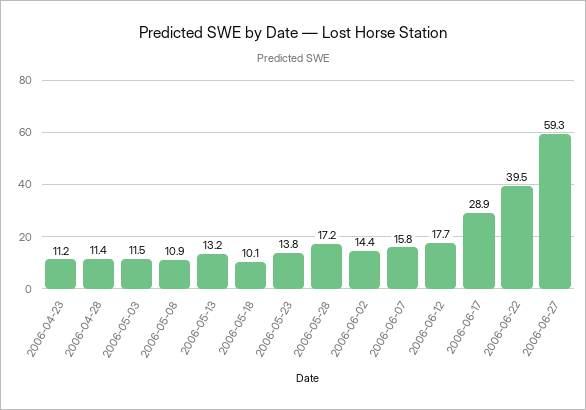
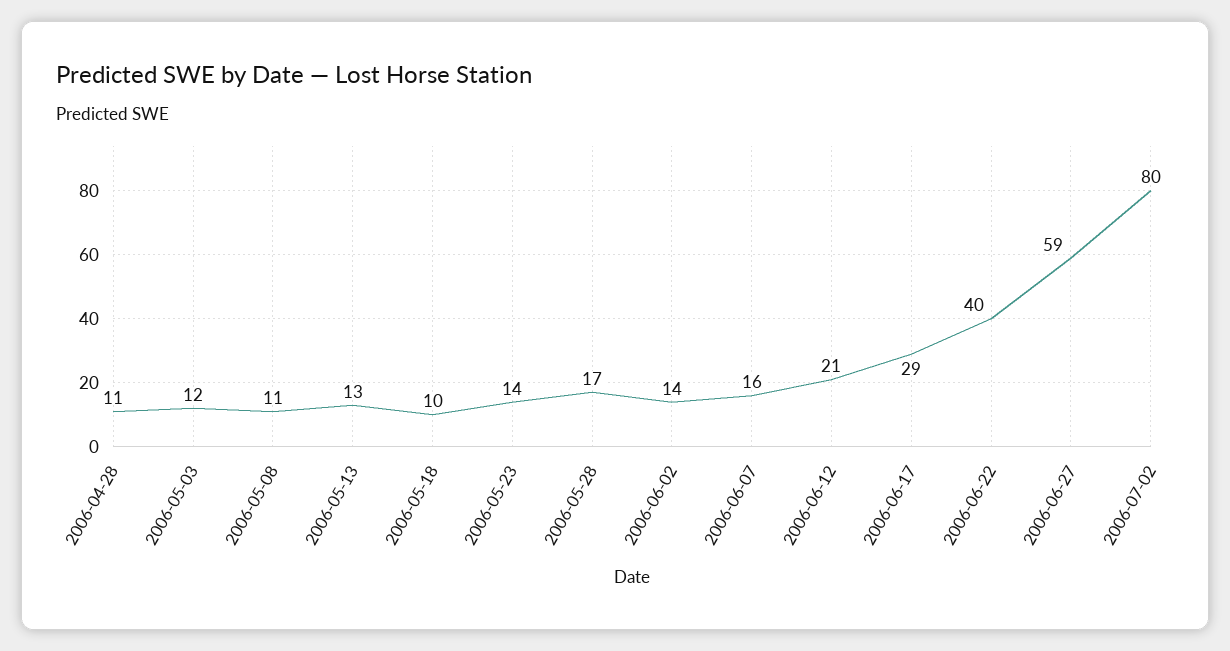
2006-04-23: 11.2 -> none
2006-06-12: 17.7 -> 21
2006-07-02: none -> 80

